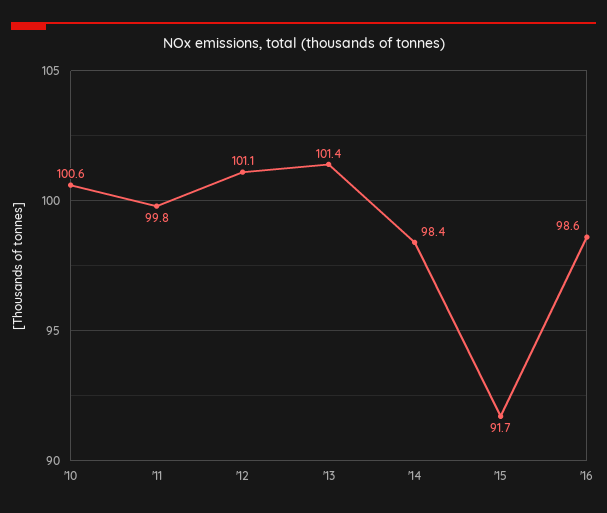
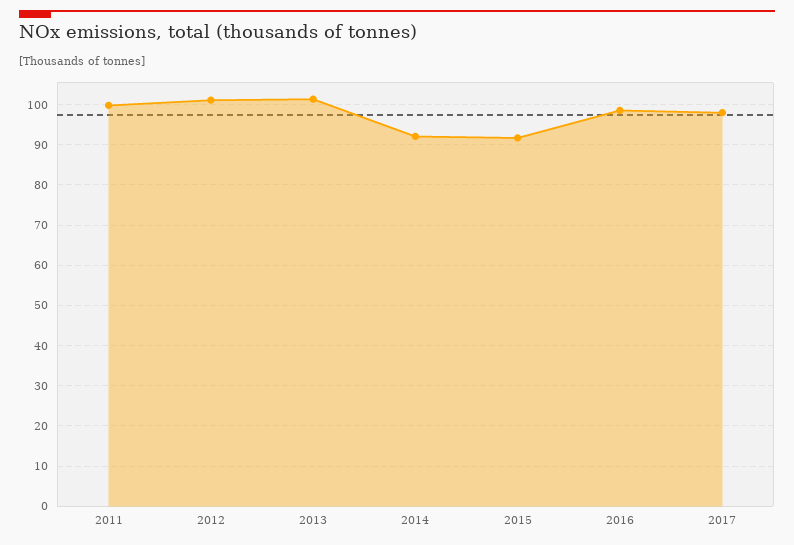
'10: 100.6 -> none
'14: 98.4 -> 92
2017: none -> 98

